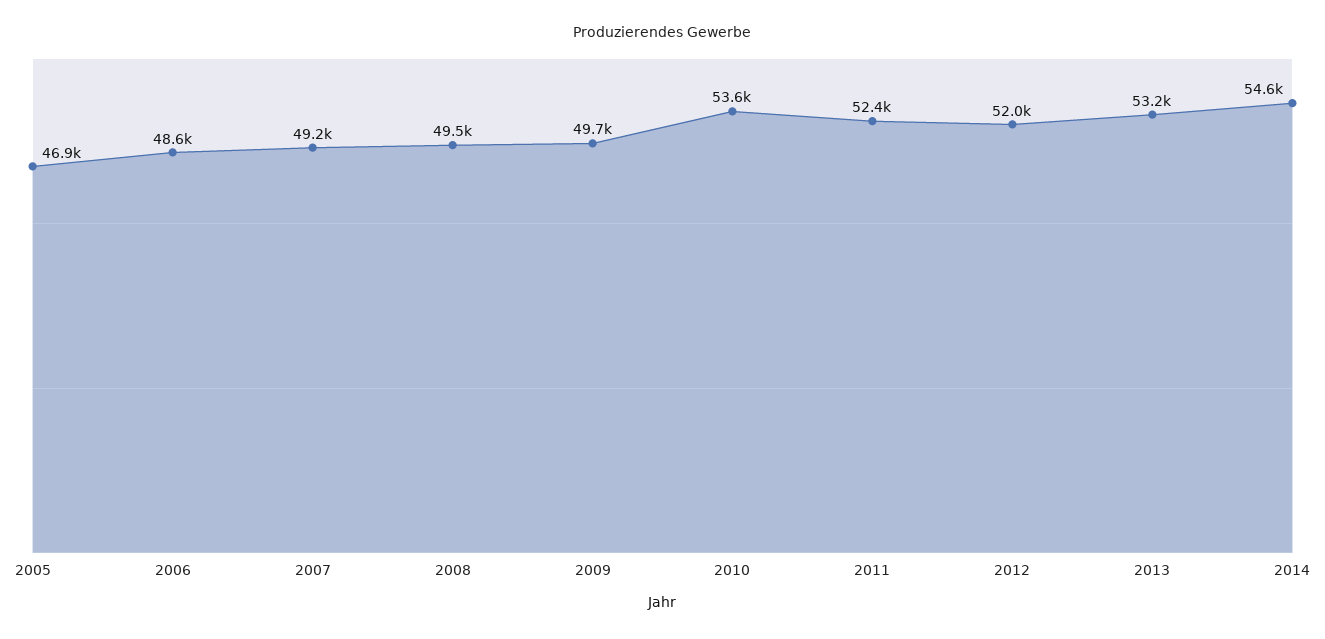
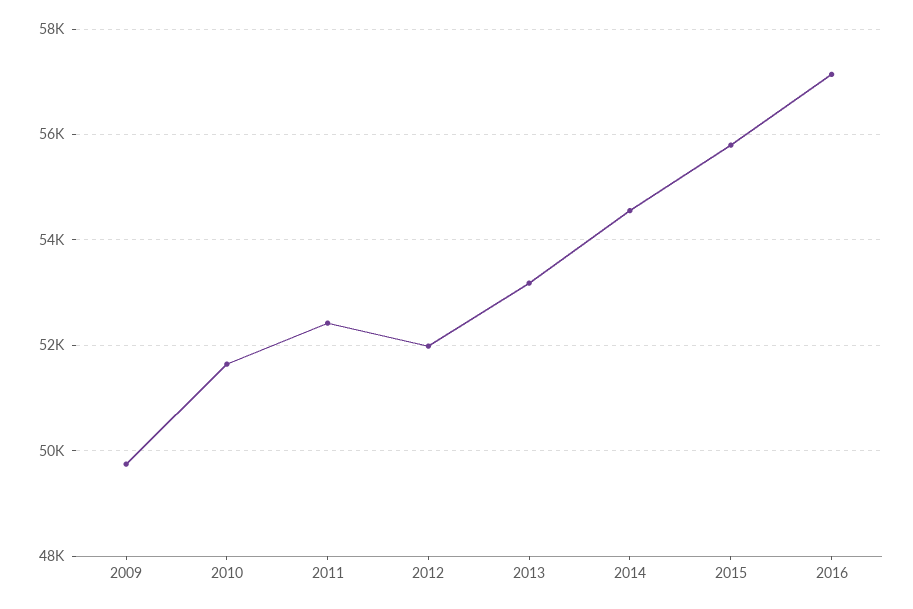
2005: 46900 -> none
2006: 48600 -> none
2007: 49200 -> none
2008: 49500 -> none
2010: 53600 -> 51600
2015: none -> 55800
2016: none -> 57200

